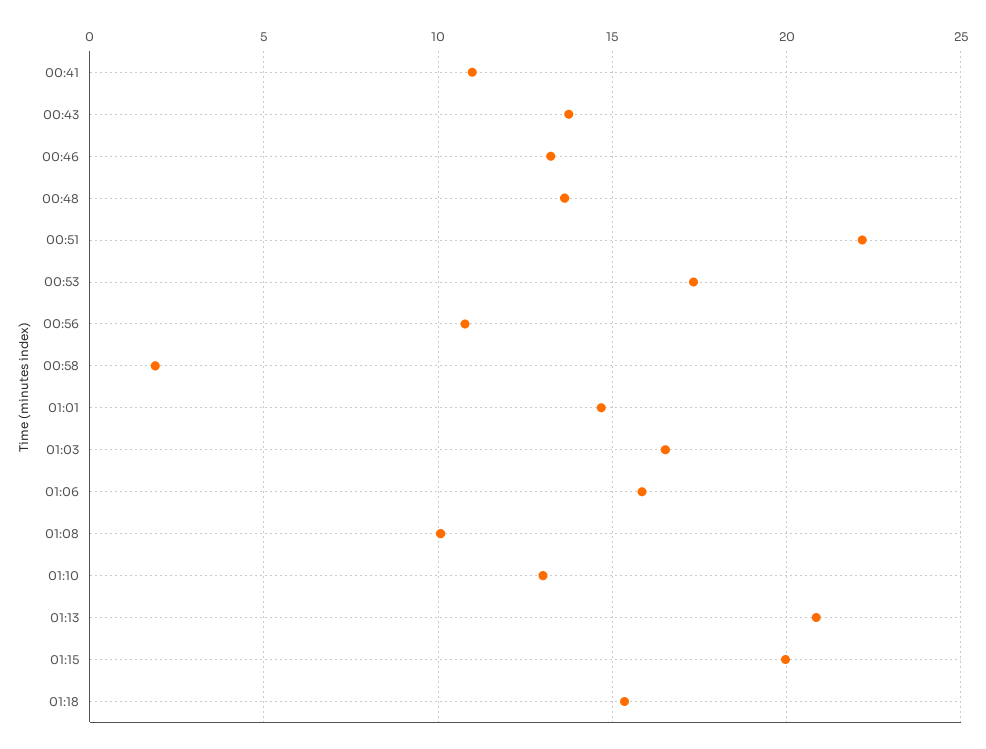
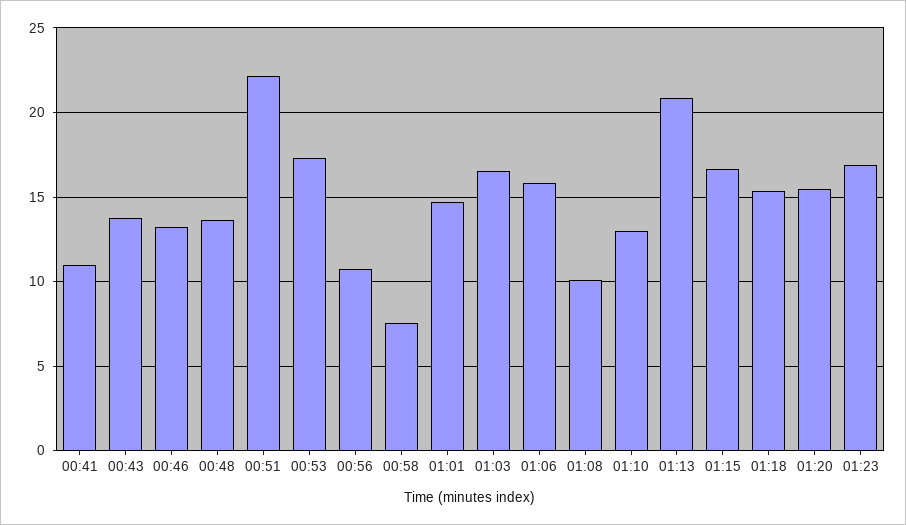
00:58: 2 -> 7.5
01:15: 20 -> 16.5
01:20: none -> 15.5
01:23: none -> 17

